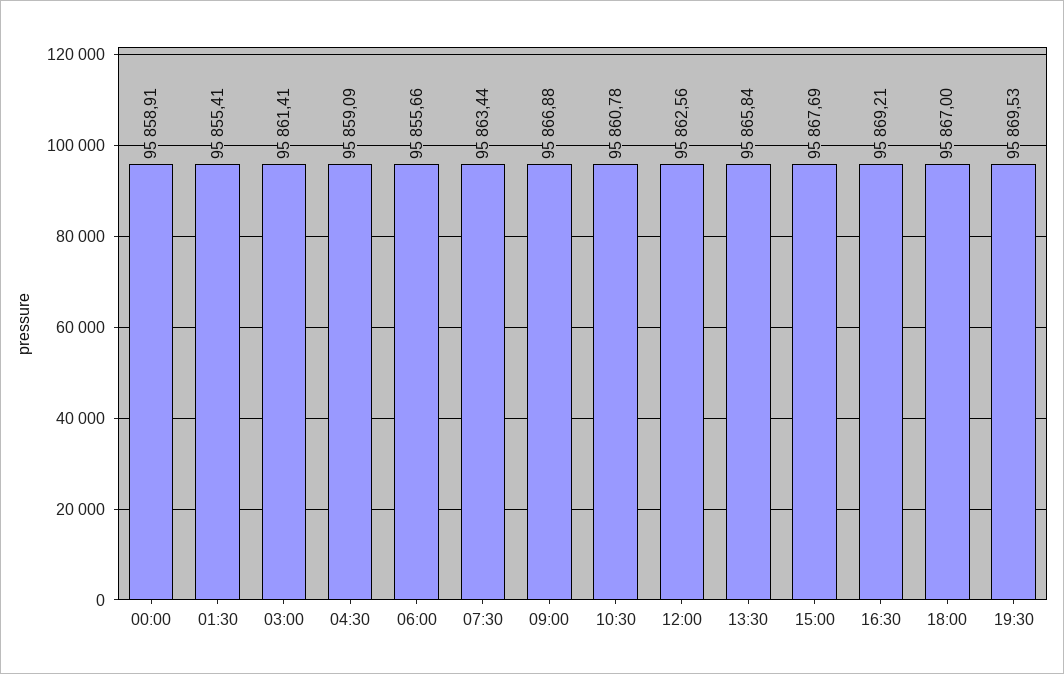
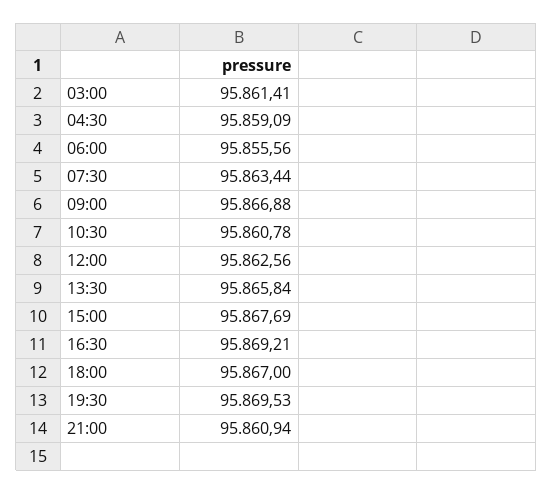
00:00: 95858.91 -> none
01:30: 95855.41 -> none
06:00: 95855.66 -> 95855.56
21:00: none -> 95860.94

